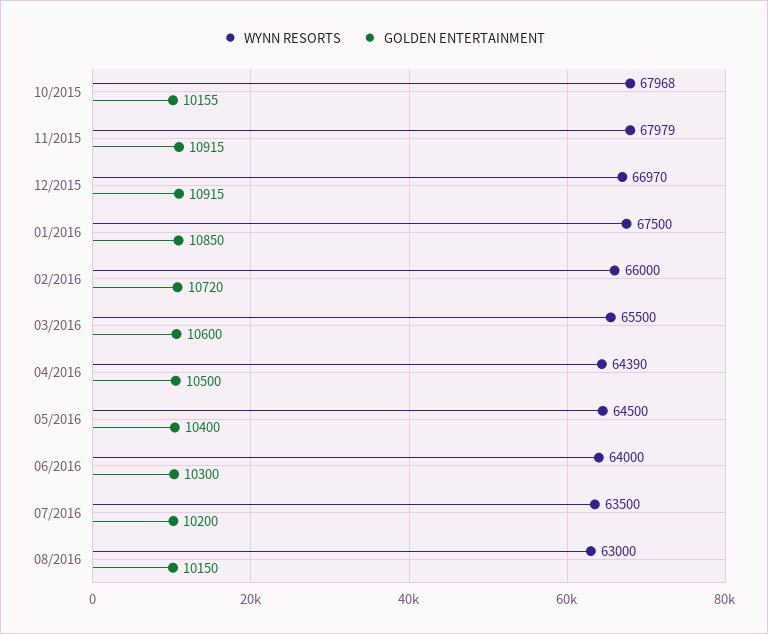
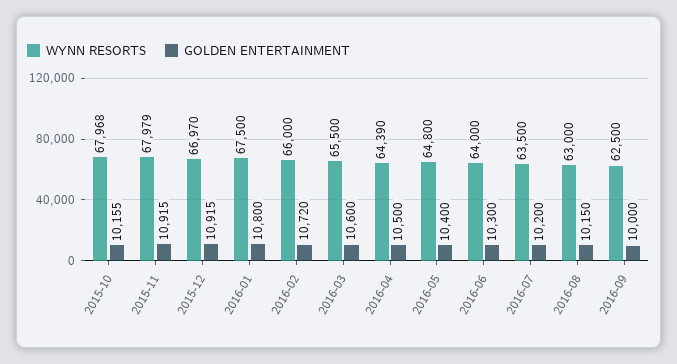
GOLDEN ENTERTAINMENT, 01/2016: 10850 -> 10800
WYNN RESORTS, 05/2016: 64500 -> 64800
WYNN RESORTS, 2016-09: none -> 62500
GOLDEN ENTERTAINMENT, 2016-09: none -> 10000

